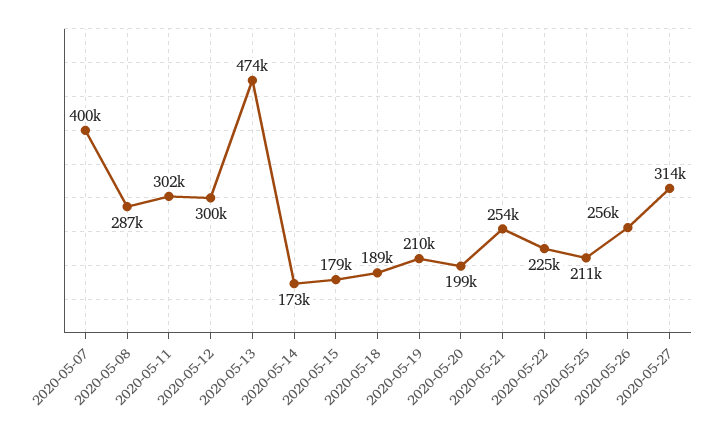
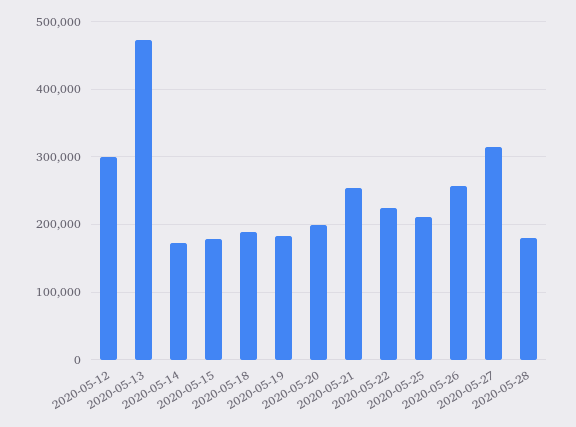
2020-05-07: 400000 -> none
2020-05-08: 287000 -> none
2020-05-11: 302000 -> none
2020-05-19: 210000 -> 180000
2020-05-28: none -> 180000

